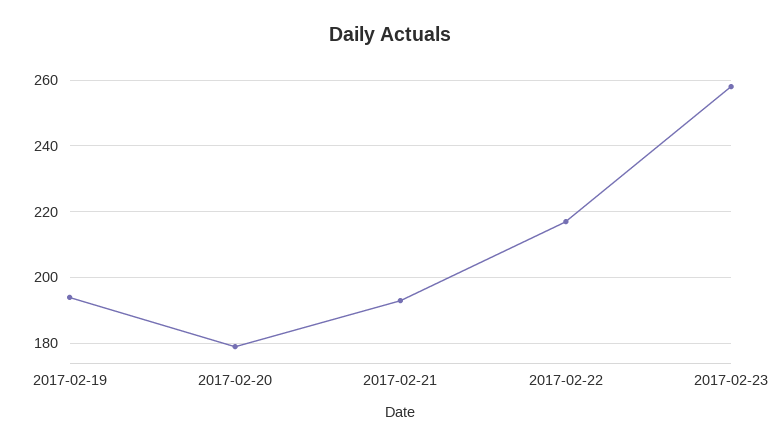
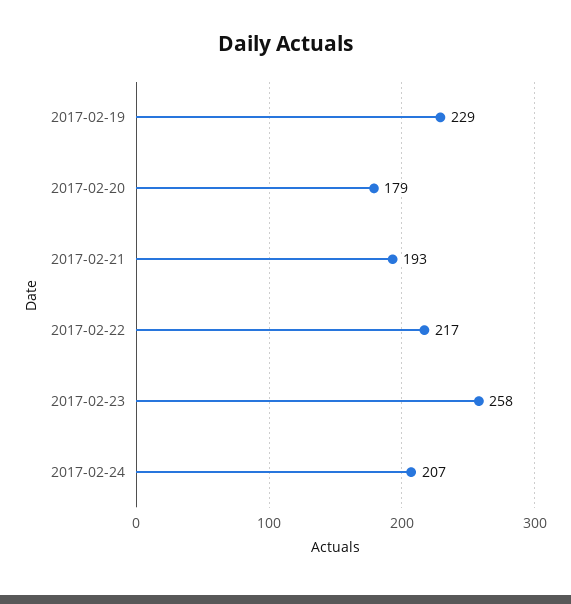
2017-02-19: 195 -> 229
2017-02-24: none -> 207

